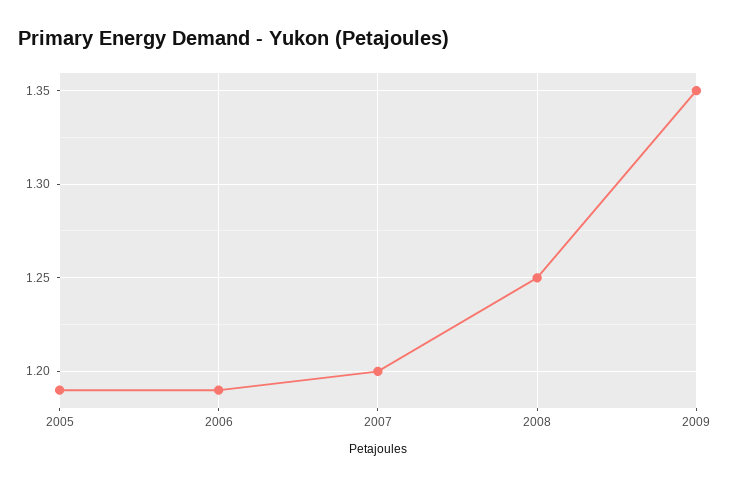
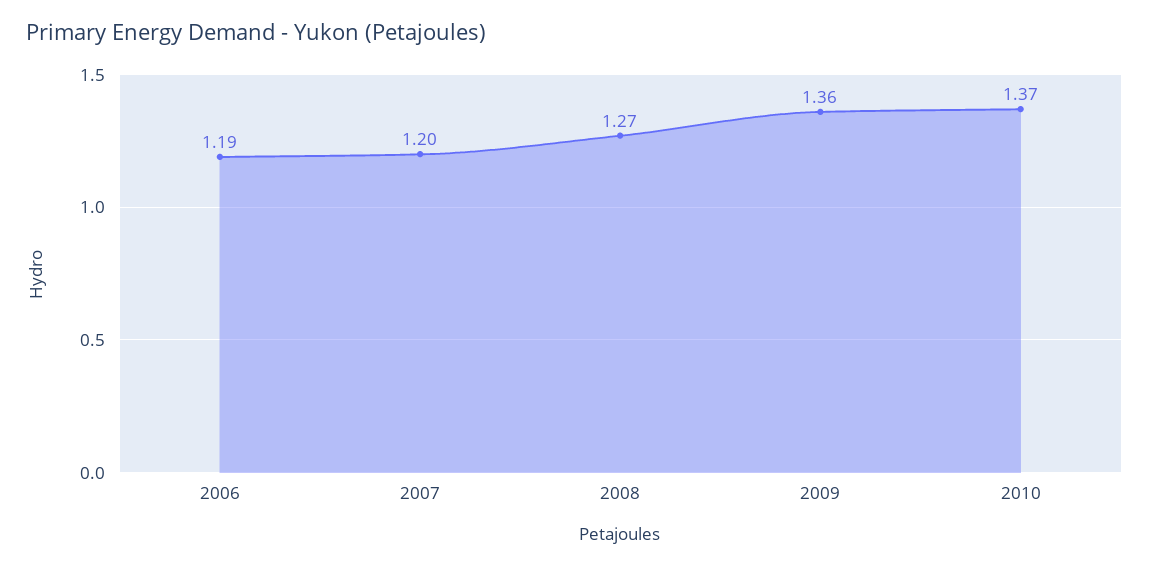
2005: 1.19 -> none
2008: 1.25 -> 1.27
2009: 1.35 -> 1.36
2010: none -> 1.37

